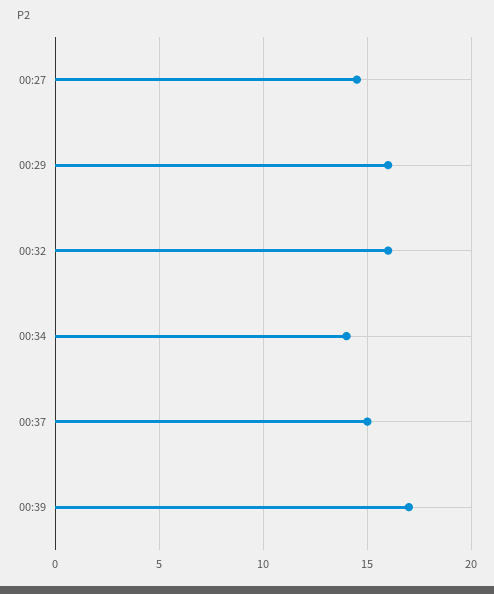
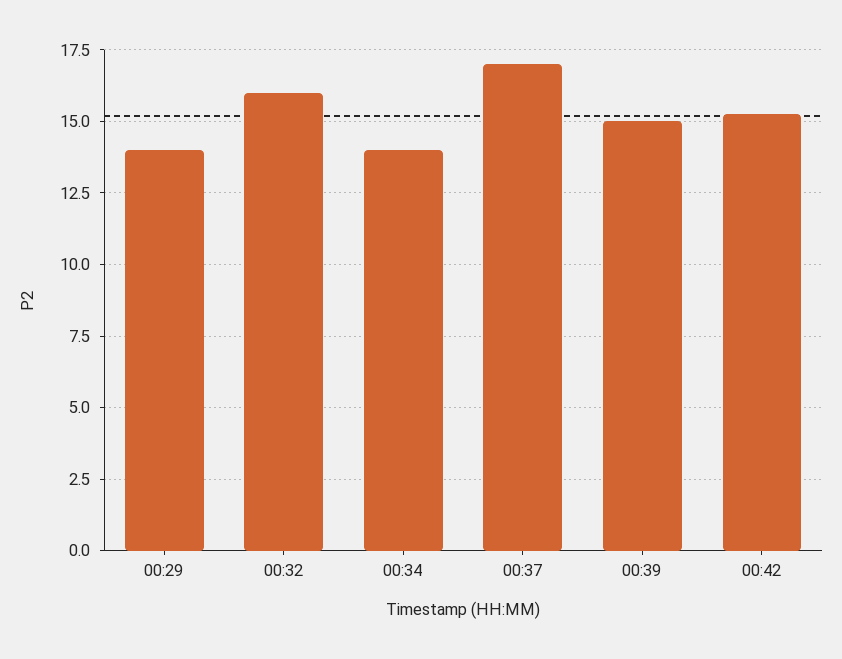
00:27: 14.5 -> none
00:29: 16 -> 14
00:37: 15 -> 17
00:39: 17 -> 15
00:42: none -> 15.25

